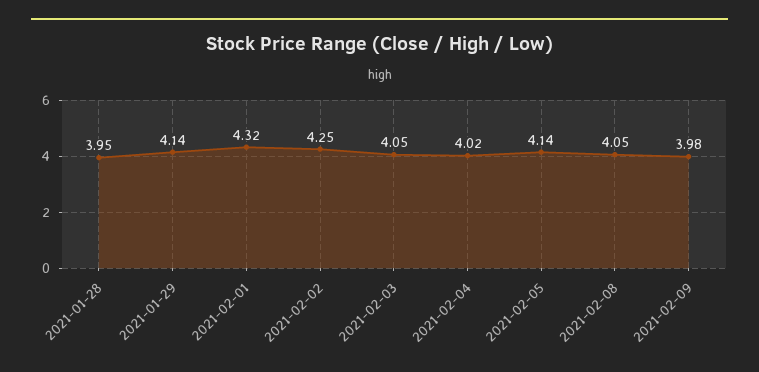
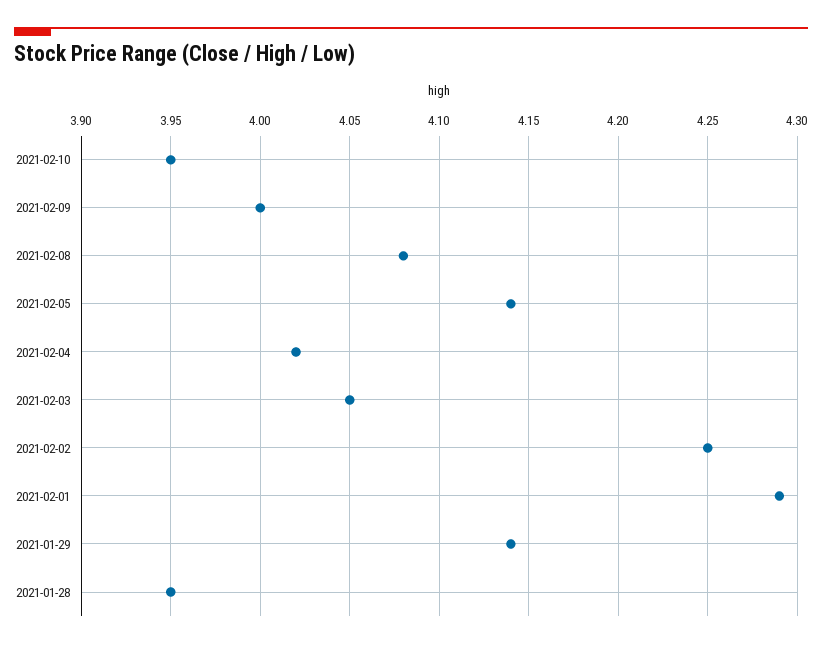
2021-02-01: 4.32 -> 4.29
2021-02-08: 4.05 -> 4.08
2021-02-09: 3.98 -> 4
2021-02-10: none -> 3.95

